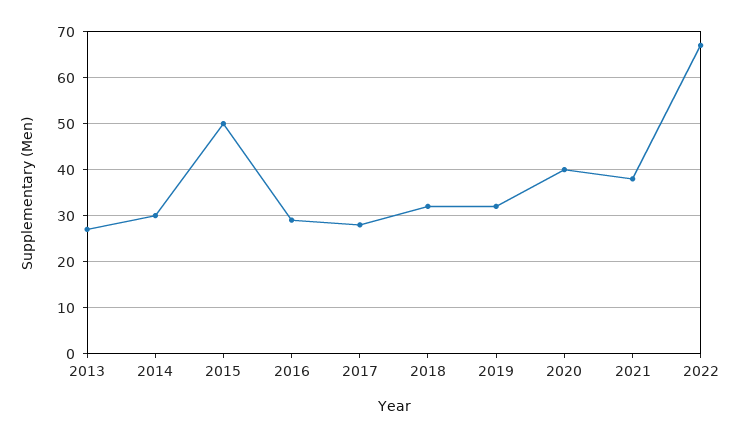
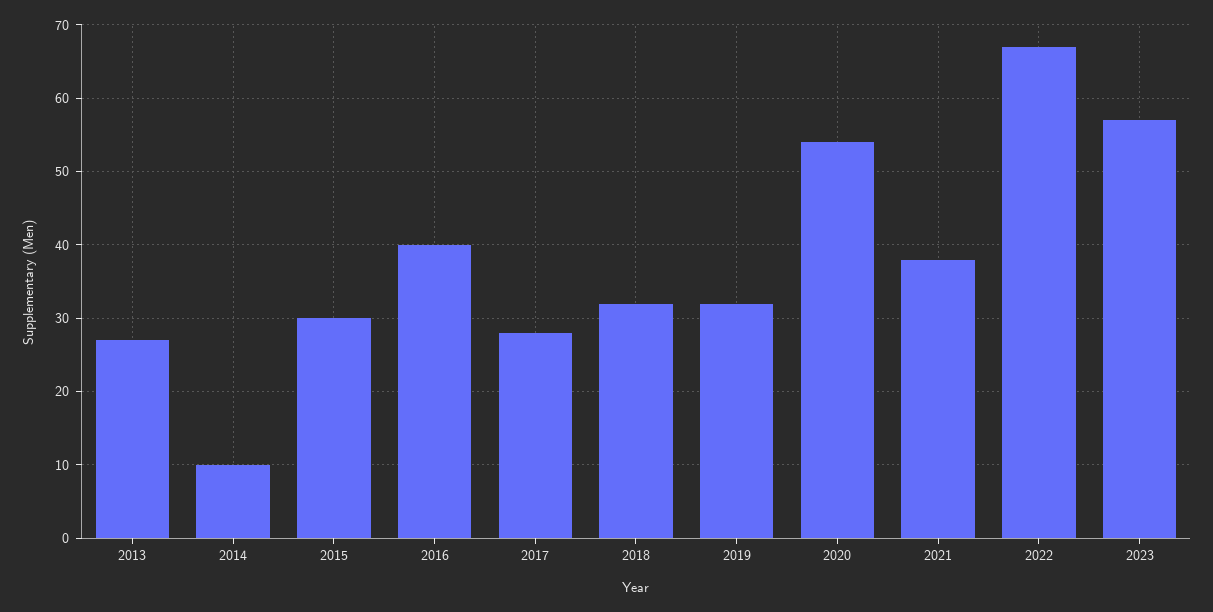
2014: 30 -> 10
2015: 50 -> 30
2016: 30 -> 40
2020: 40 -> 54
2023: none -> 57

